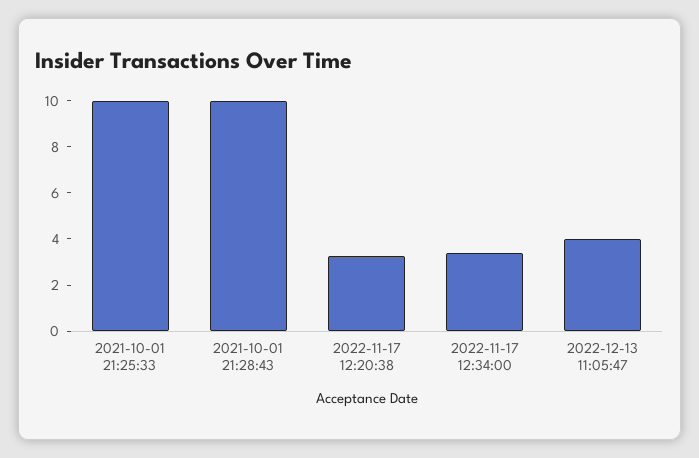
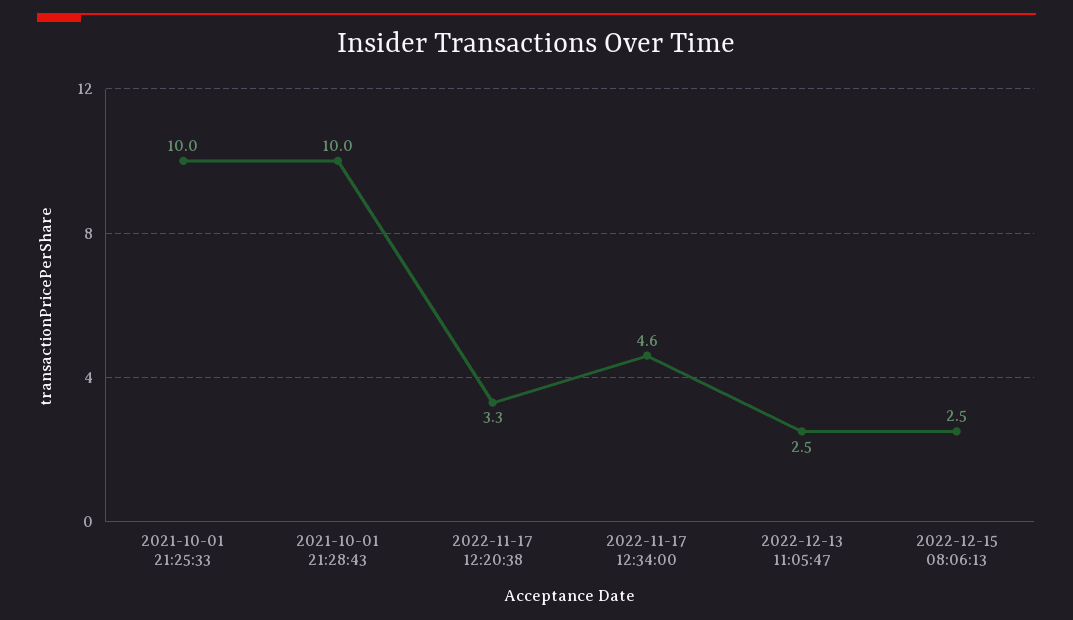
2022-11-17 12:34:00: 3.5 -> 4.6
2022-12-13 11:05:47: 4 -> 2.5
2022-12-15 08:06:13: none -> 2.5

